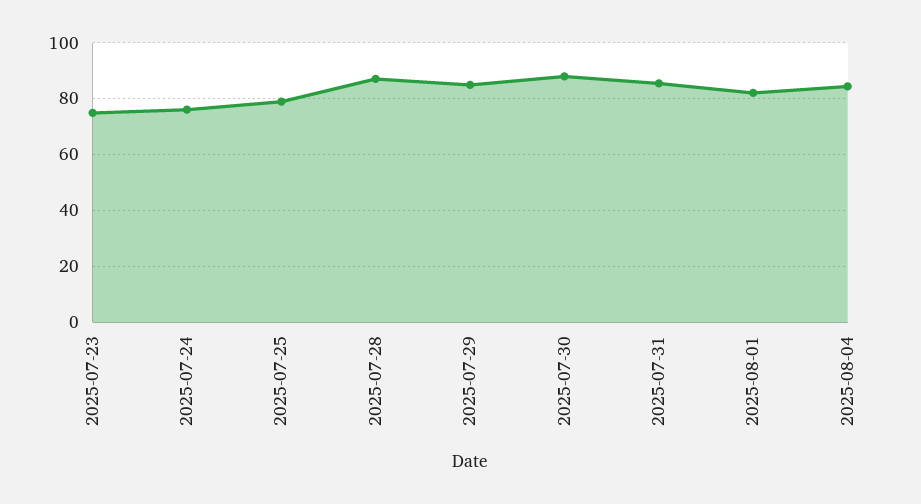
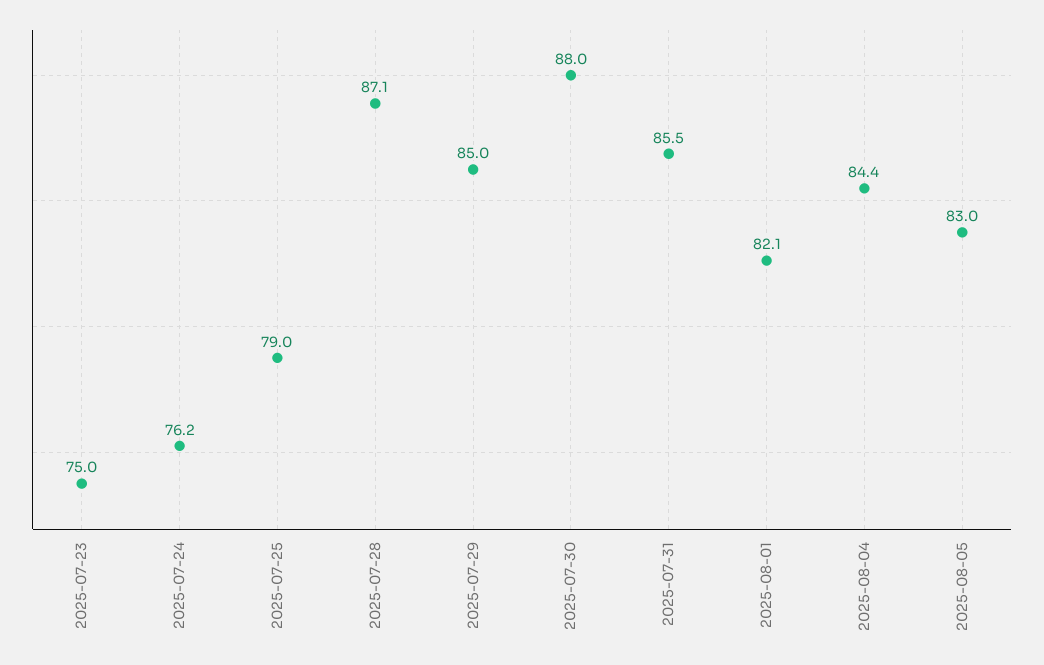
2025-08-05: none -> 83

